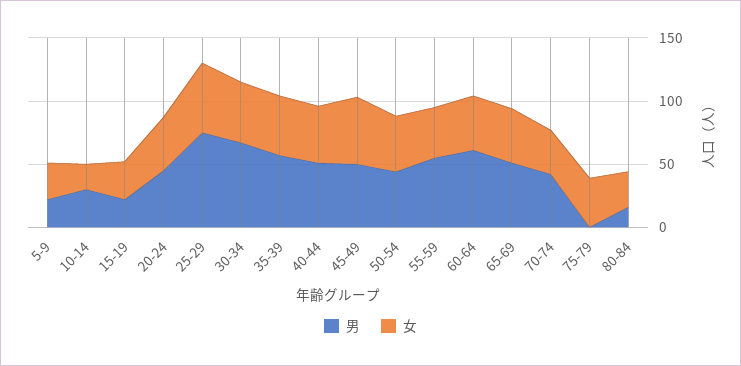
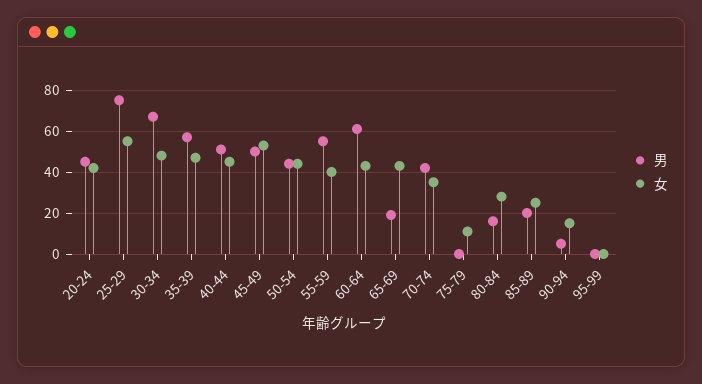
男, 5-9: 20 -> none
女, 5-9: 30 -> none
男, 10-14: 30 -> none
女, 10-14: 20 -> none
男, 15-19: 20 -> none
女, 15-19: 30 -> none
男, 65-69: 50 -> 20
女, 75-79: 40 -> 10
男, 85-89: none -> 20
女, 85-89: none -> 25
男, 90-94: none -> 5
女, 90-94: none -> 15
男, 95-99: none -> 0
女, 95-99: none -> 0

